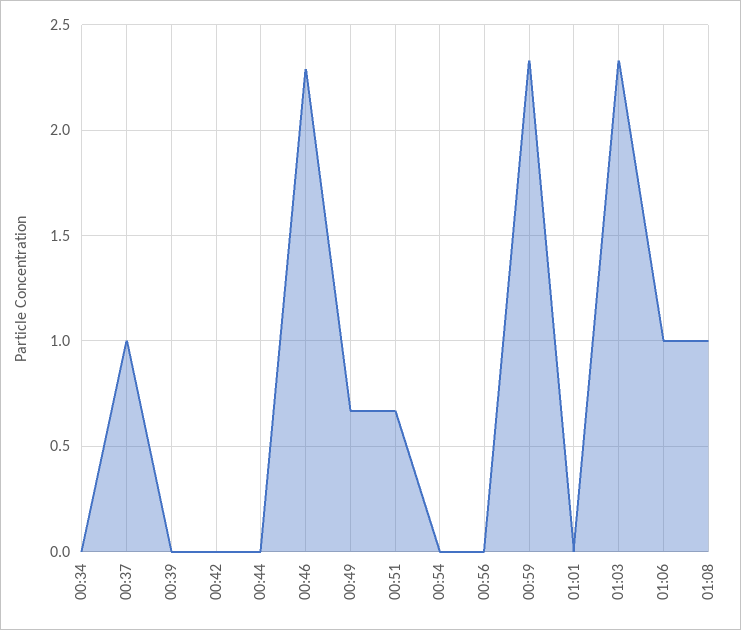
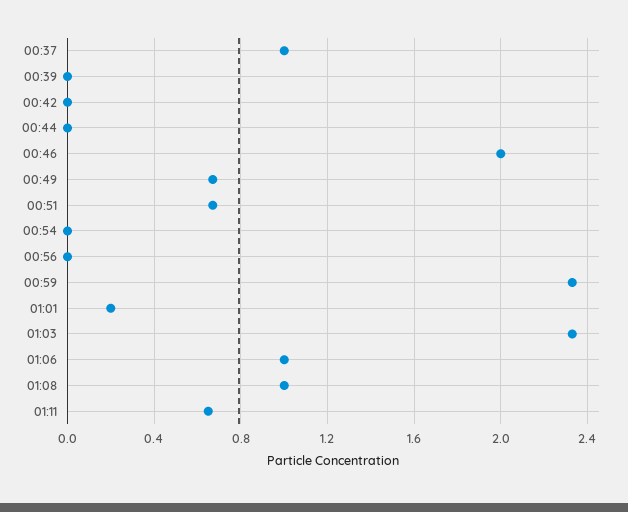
00:34: 0 -> none
00:46: 2.3 -> 2
01:01: 0 -> 0.2
01:11: none -> 0.65

